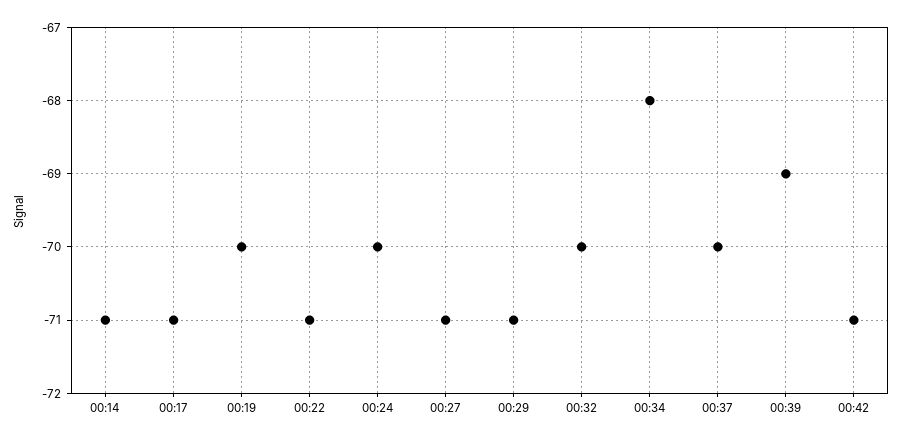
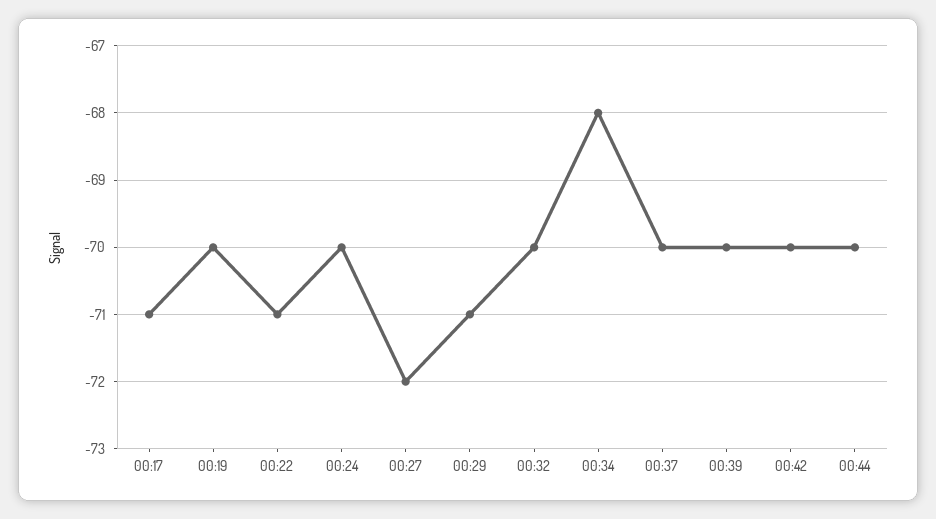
00:14: -71 -> none
00:27: -71 -> -72
00:39: -69 -> -70
00:42: -71 -> -70
00:44: none -> -70

